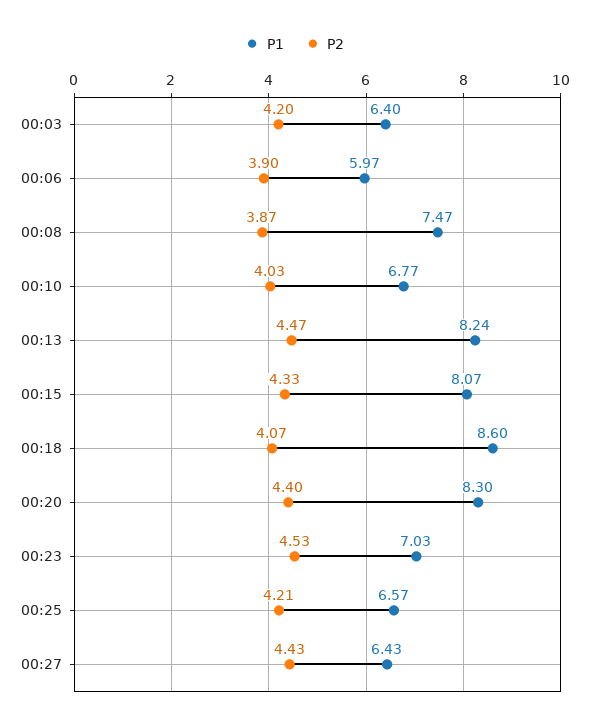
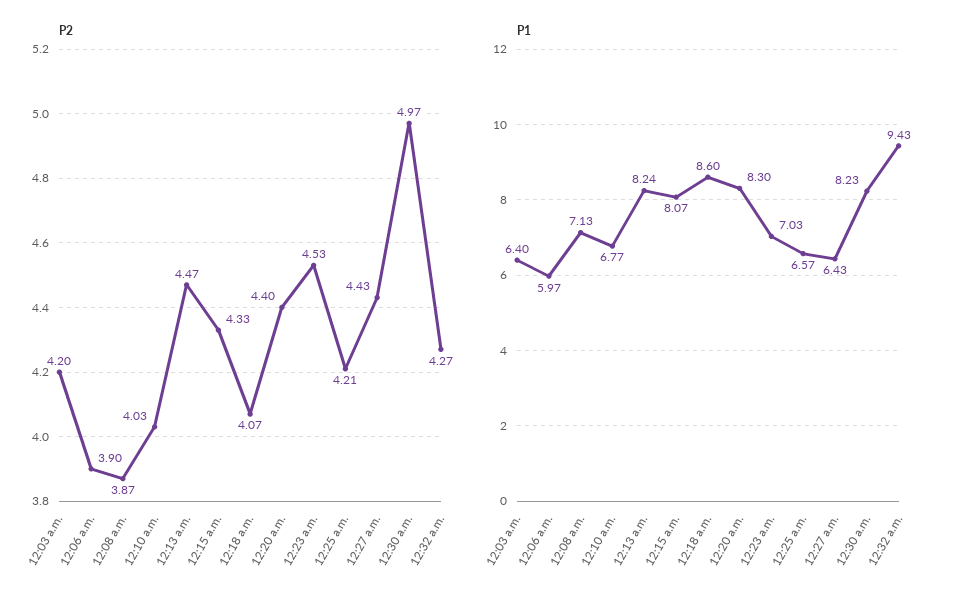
P1, 00:08: 7.47 -> 7.13
P2, 12:30 a.m.: none -> 4.97
P2, 12:32 a.m.: none -> 4.27
P1, 12:30 a.m.: none -> 8.23
P1, 12:32 a.m.: none -> 9.43

